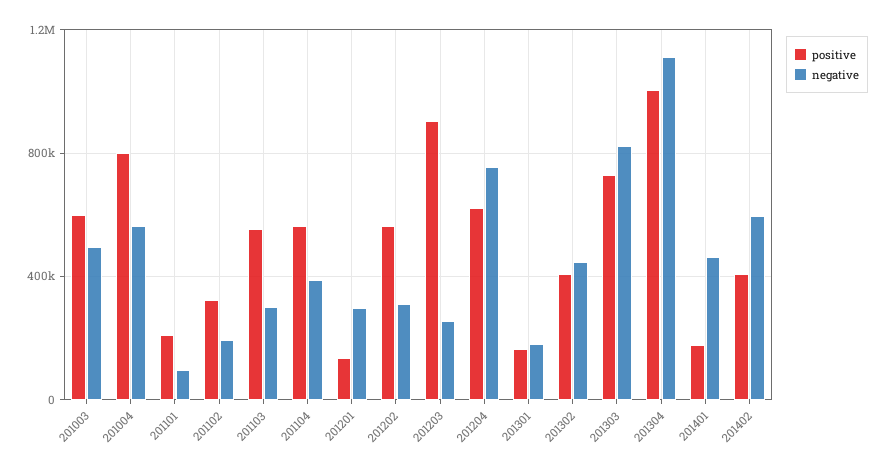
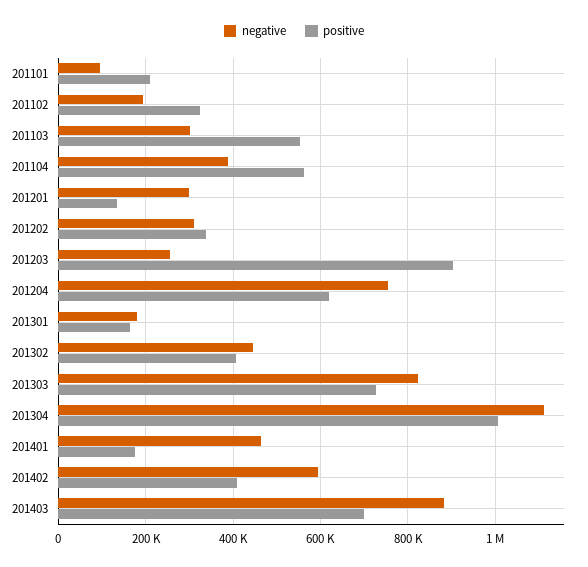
positive, 201003: 600000 -> none
negative, 201003: 500000 -> none
positive, 201004: 800000 -> none
negative, 201004: 550000 -> none
positive, 201202: 550000 -> 340000
negative, 201403: none -> 880000
positive, 201403: none -> 700000

